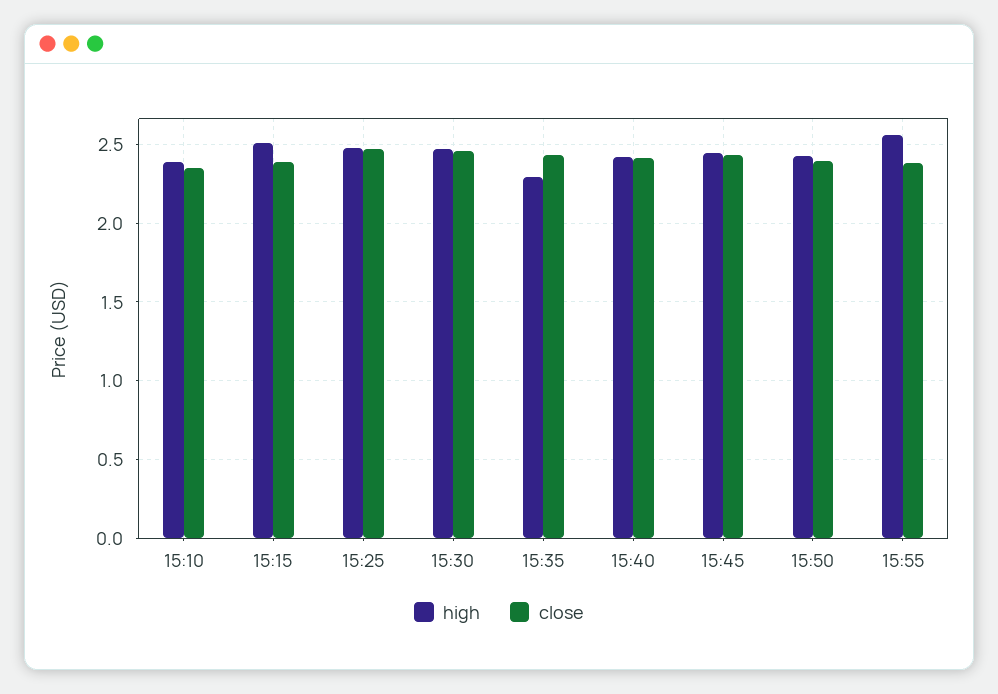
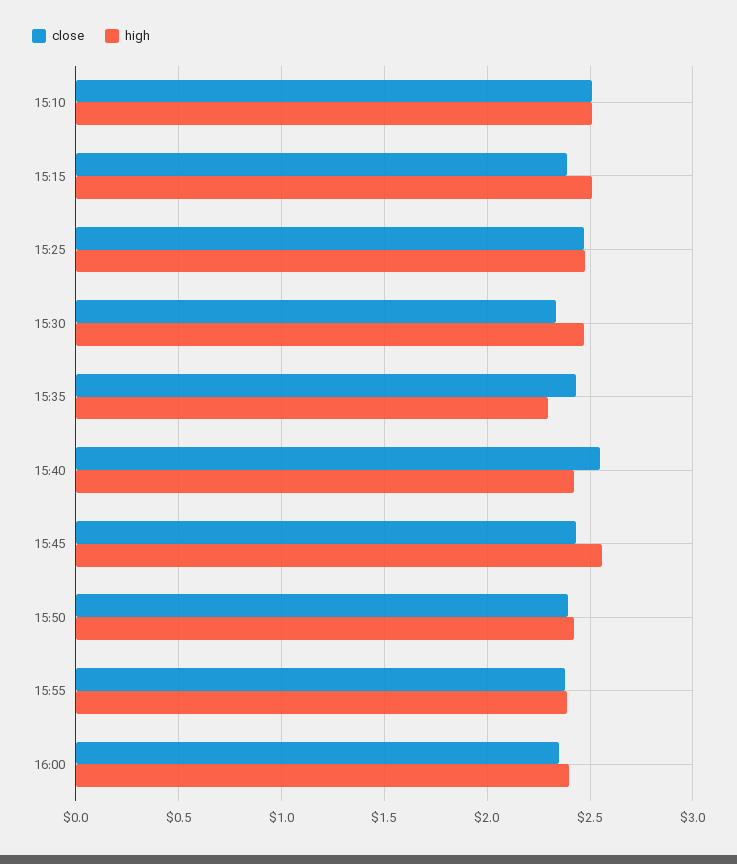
high, 15:10: 2.4 -> 2.5
close, 15:10: 2.35 -> 2.5
close, 15:30: 2.45 -> 2.35
close, 15:40: 2.4 -> 2.55
high, 15:45: 2.45 -> 2.55
high, 15:55: 2.55 -> 2.4
close, 16:00: none -> 2.35
high, 16:00: none -> 2.4

